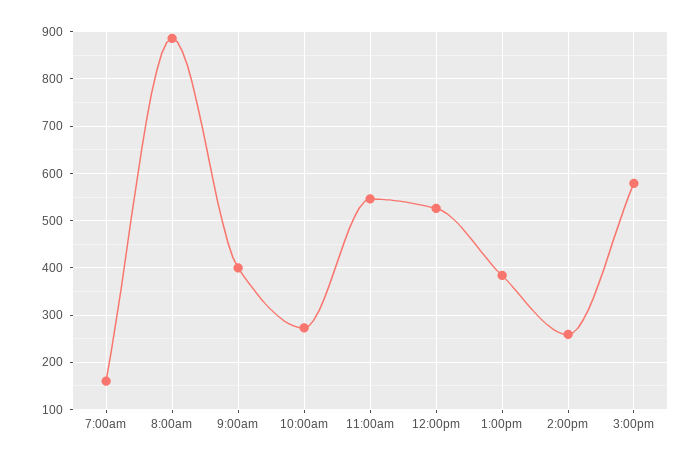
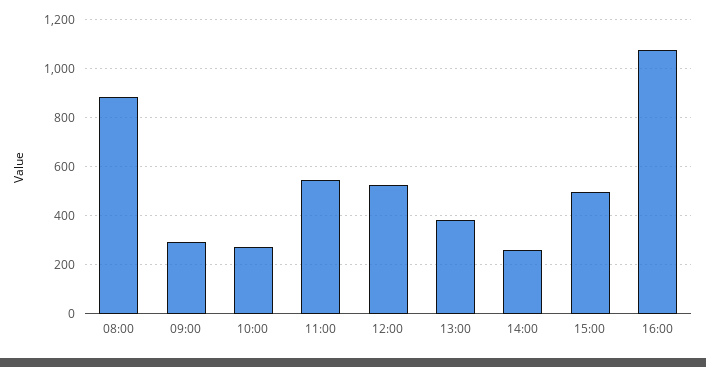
7:00am: 160 -> none
9:00am: 400 -> 300
3:00pm: 580 -> 500
16:00: none -> 1075

